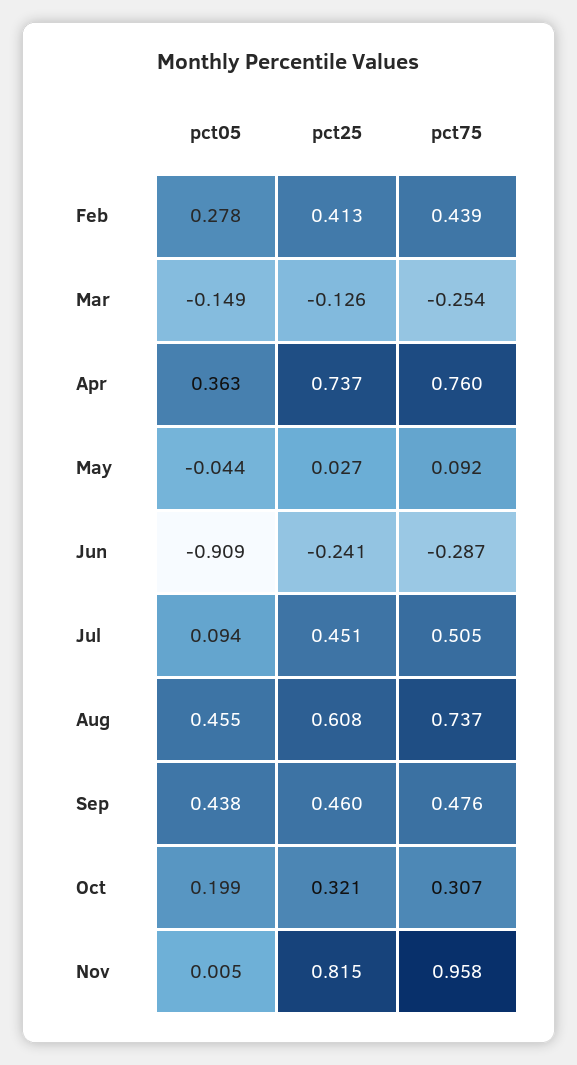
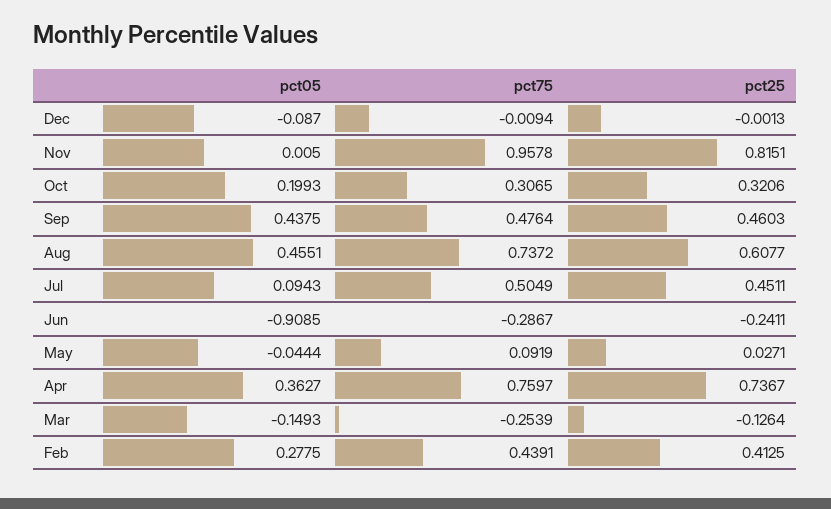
pct05, Dec: none -> -0.087
pct75, Dec: none -> -0.0094
pct25, Dec: none -> -0.0013

